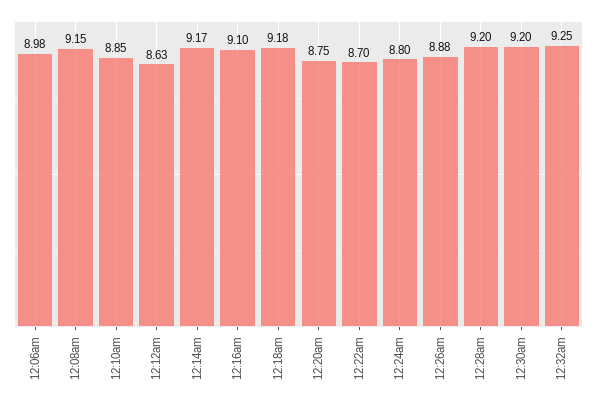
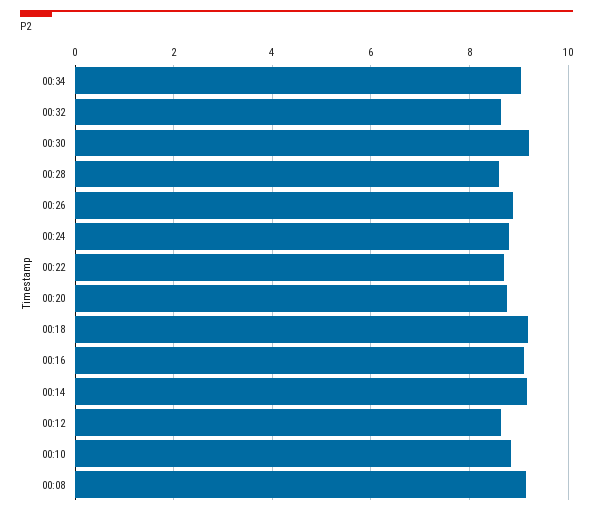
12:06am: 8.98 -> none
12:28am: 9.2 -> 8.6
12:32am: 9.25 -> 8.6
00:34: none -> 9

